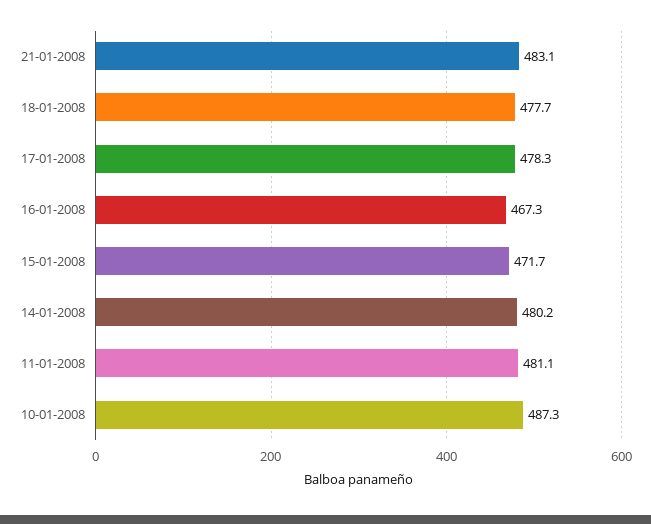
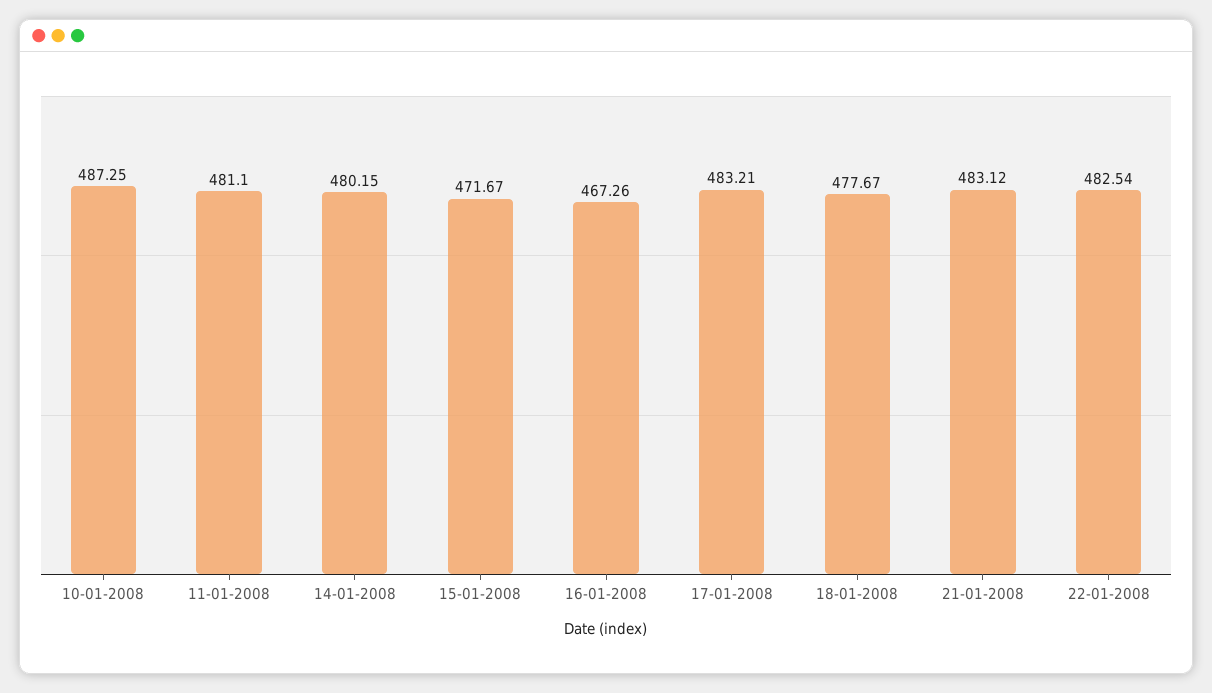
17-01-2008: 478.3 -> 483.21
22-01-2008: none -> 482.54

